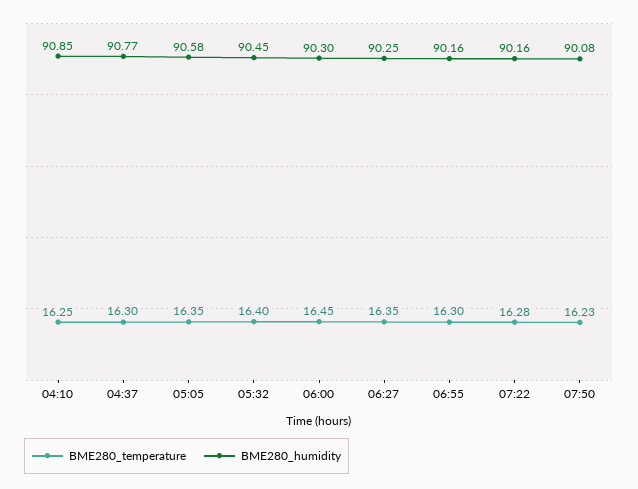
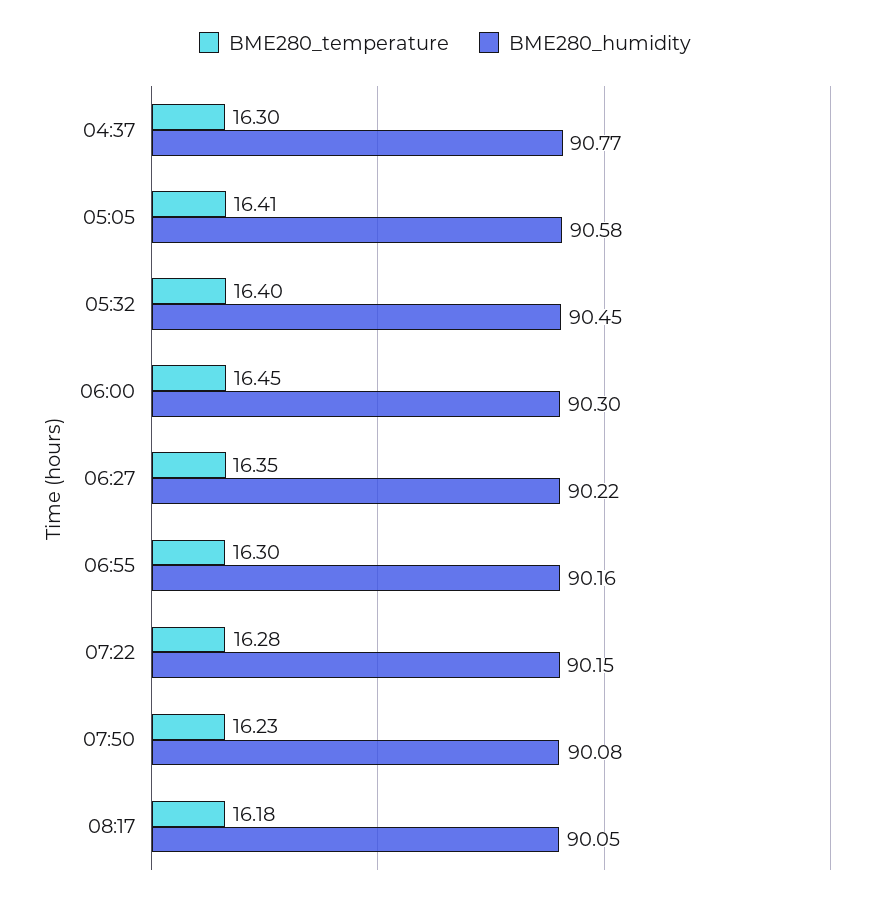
BME280_temperature, 04:10: 16.25 -> none
BME280_humidity, 04:10: 90.85 -> none
BME280_temperature, 05:05: 16.35 -> 16.41
BME280_humidity, 06:27: 90.25 -> 90.22
BME280_humidity, 07:22: 90.16 -> 90.15
BME280_temperature, 08:17: none -> 16.18
BME280_humidity, 08:17: none -> 90.05

